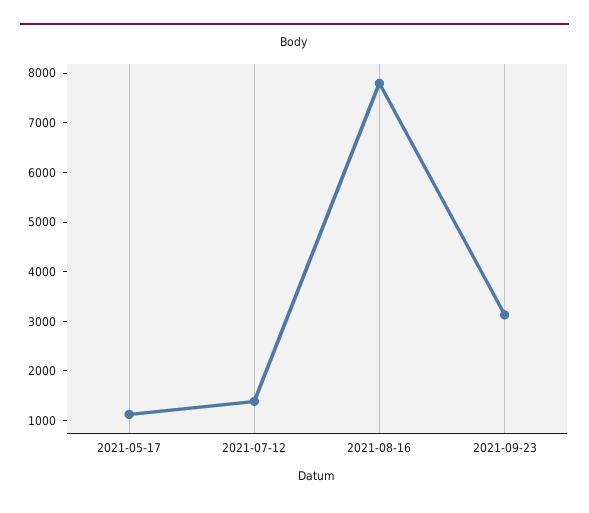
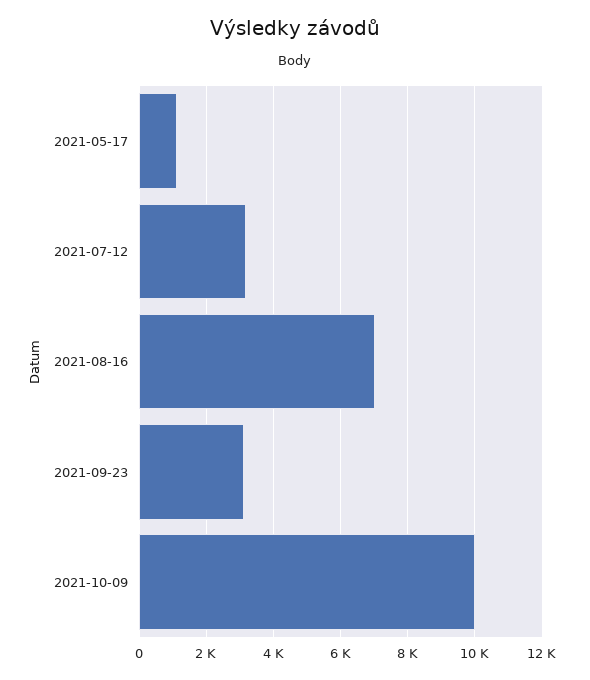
2021-07-12: 1400 -> 3200
2021-08-16: 7800 -> 7000
2021-10-09: none -> 10000

